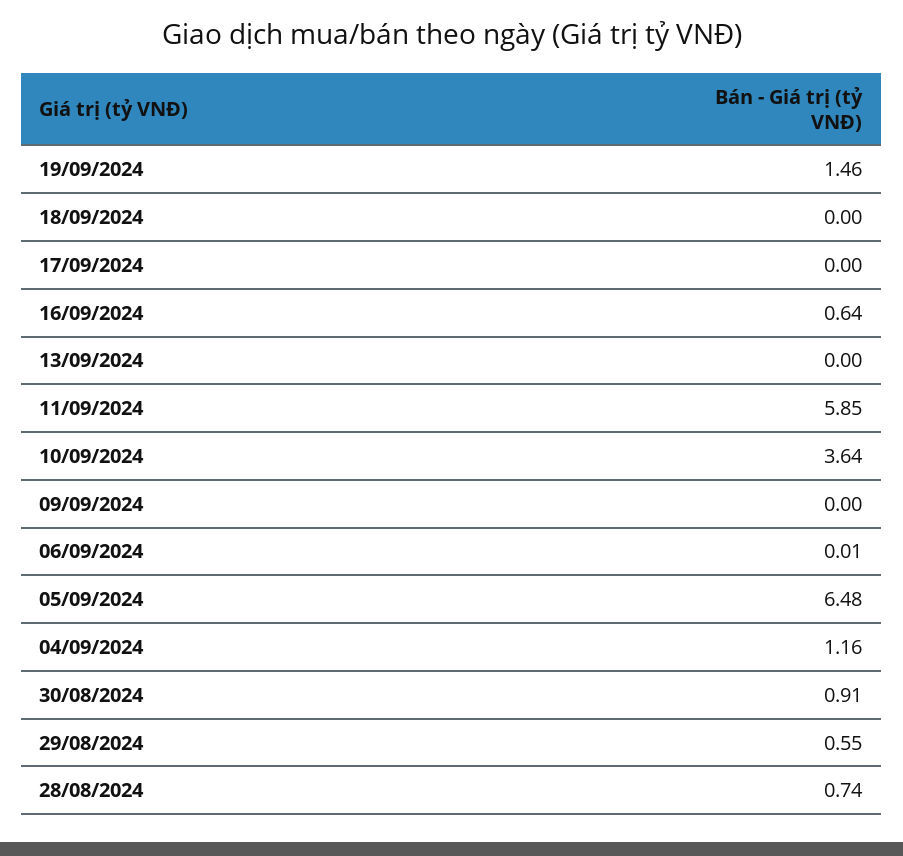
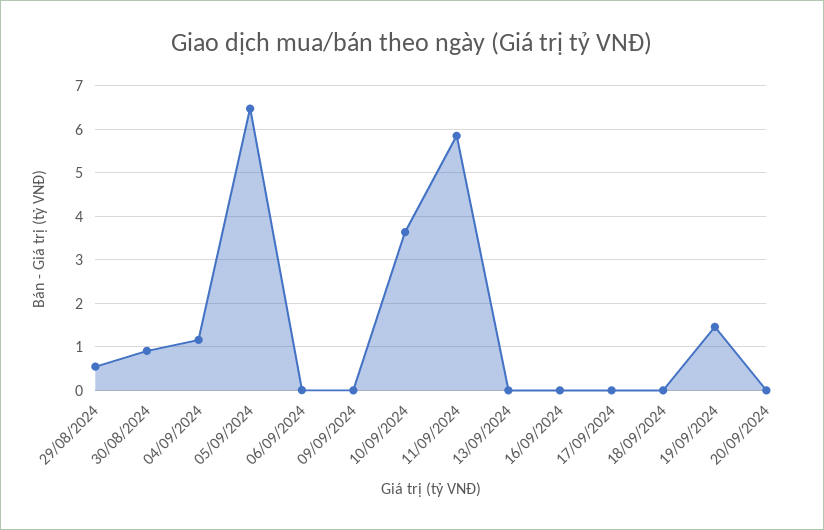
16/09/2024: 0.64 -> 0
28/08/2024: 0.74 -> none
20/09/2024: none -> 0

